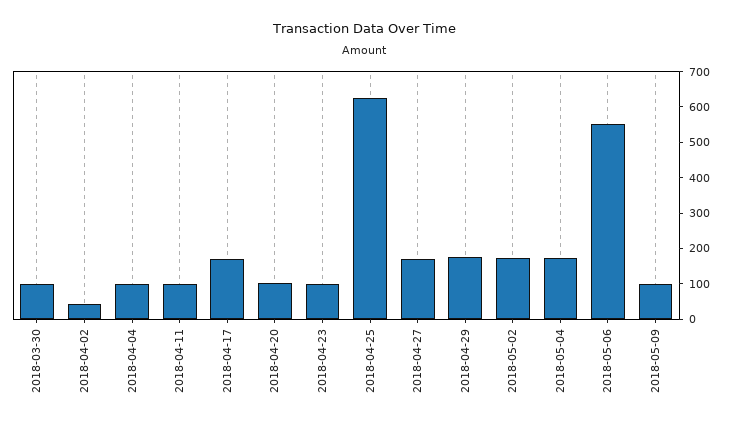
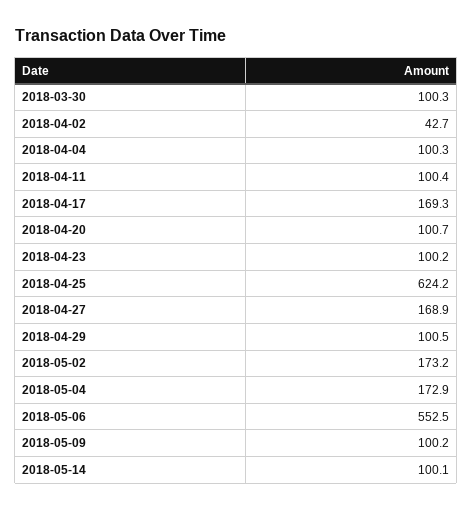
2018-04-29: 175 -> 100.5
2018-05-14: none -> 100.1

